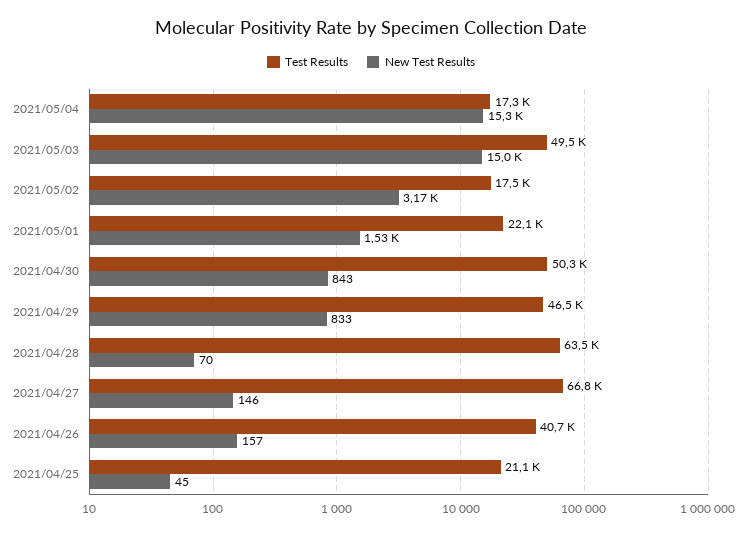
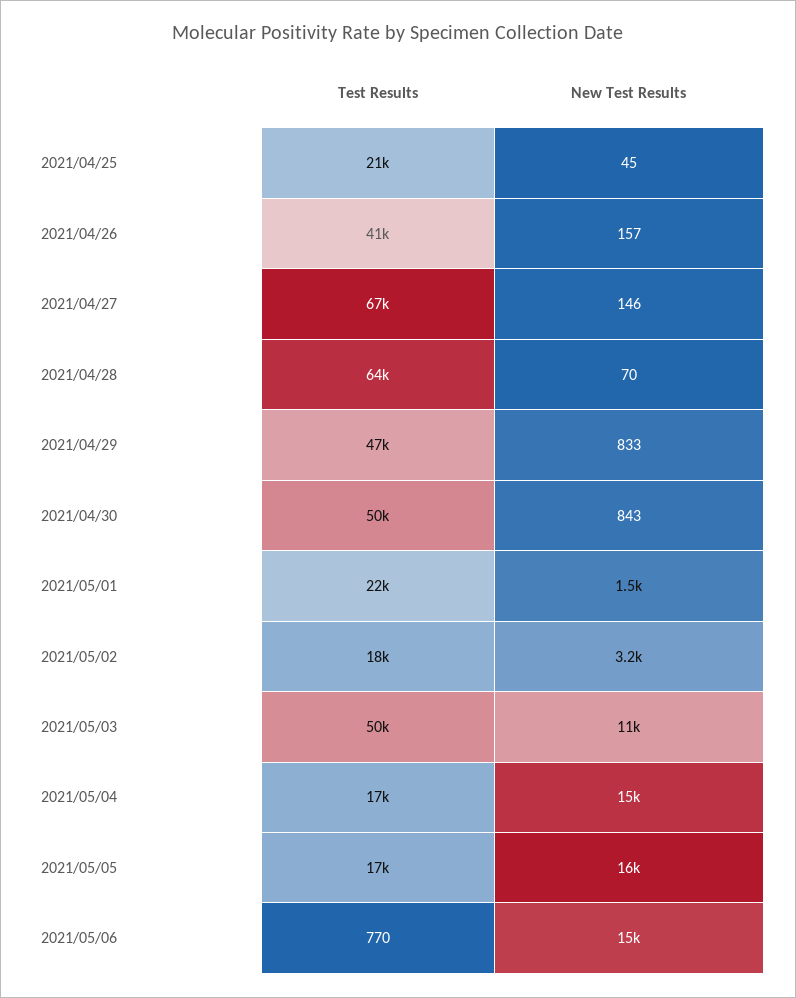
New Test Results, 2021/05/03: 15000 -> 11000
Test Results, 2021/05/05: none -> 17000
New Test Results, 2021/05/05: none -> 16000
Test Results, 2021/05/06: none -> 770
New Test Results, 2021/05/06: none -> 15000

